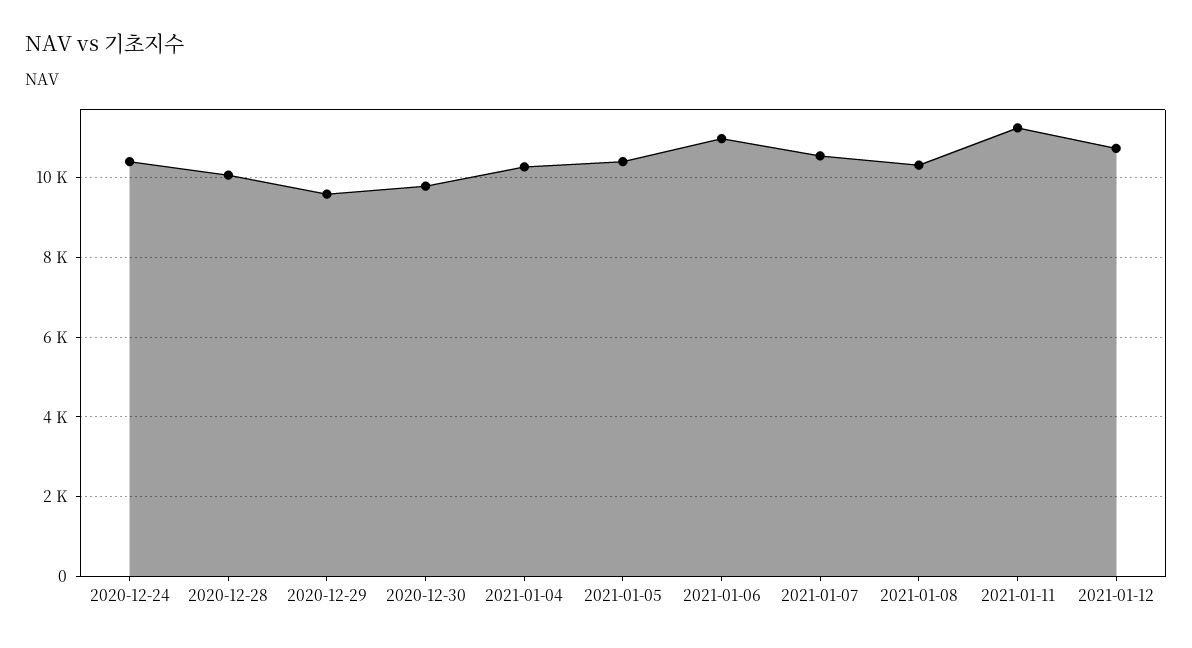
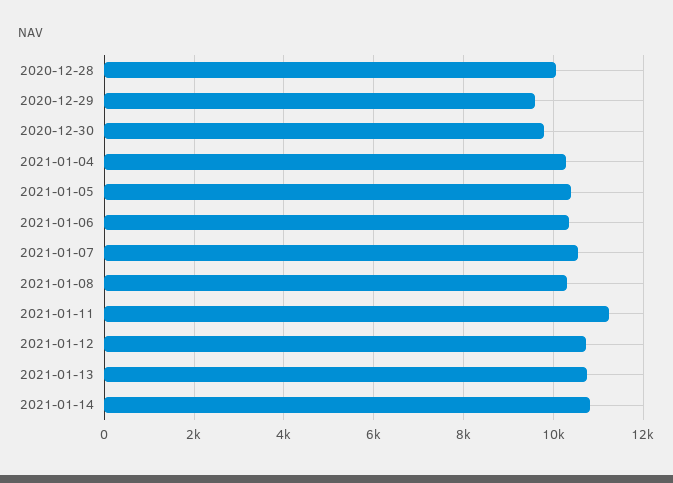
2020-12-24: 10400 -> none
2021-01-06: 11000 -> 10400
2021-01-13: none -> 10800
2021-01-14: none -> 10800

